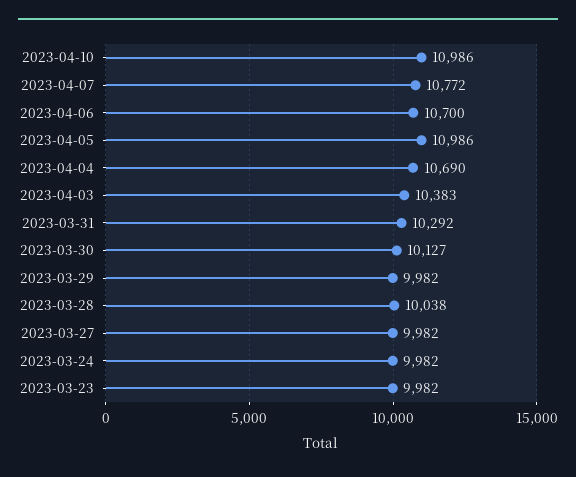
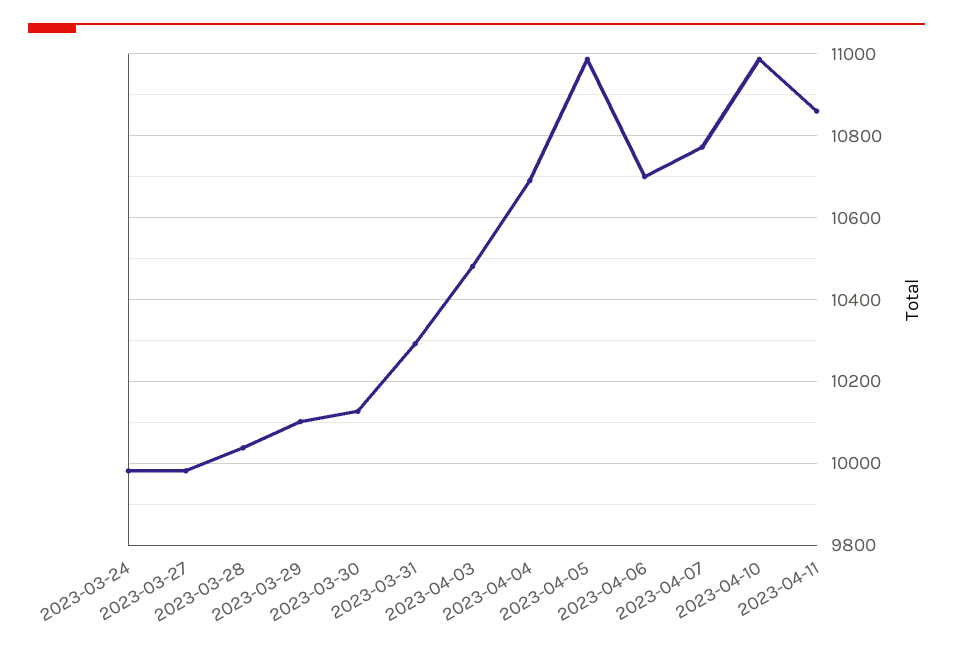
2023-04-03: 10383 -> 10480
2023-03-29: 9982 -> 10100
2023-03-23: 9982 -> none
2023-04-11: none -> 10860

